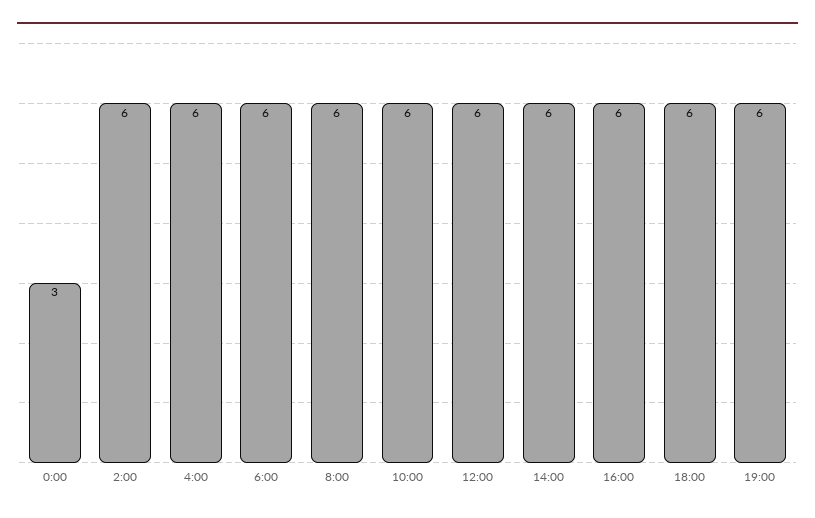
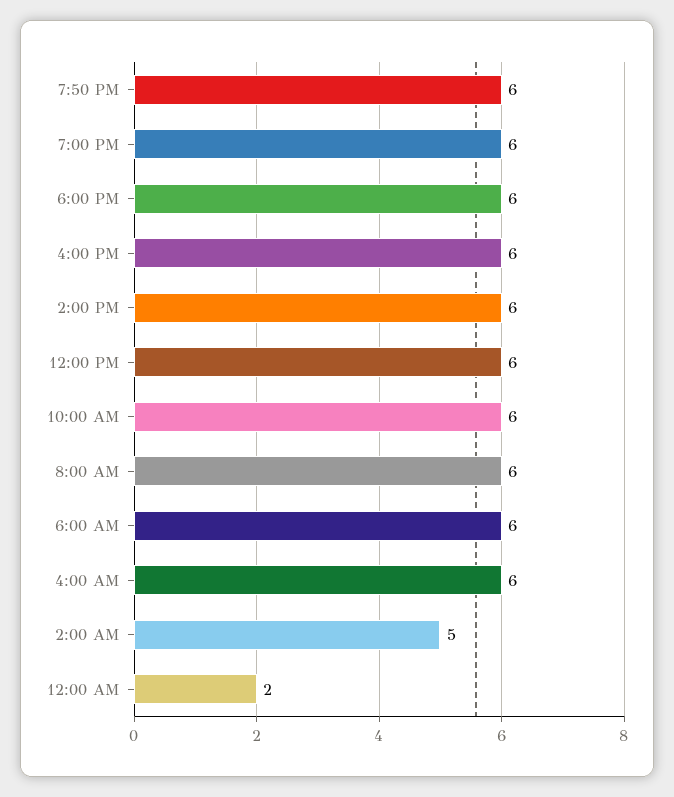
0:00: 3 -> 2
2:00: 6 -> 5
7:50 PM: none -> 6

